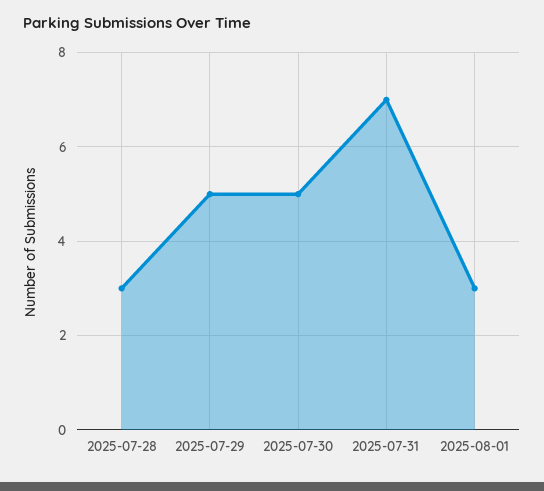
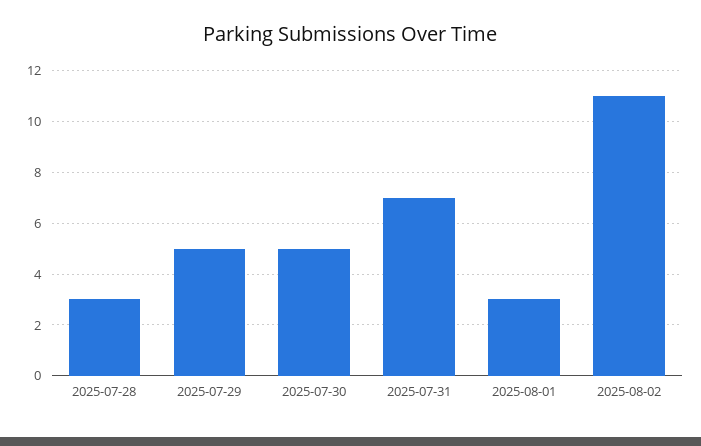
2025-08-02: none -> 11

